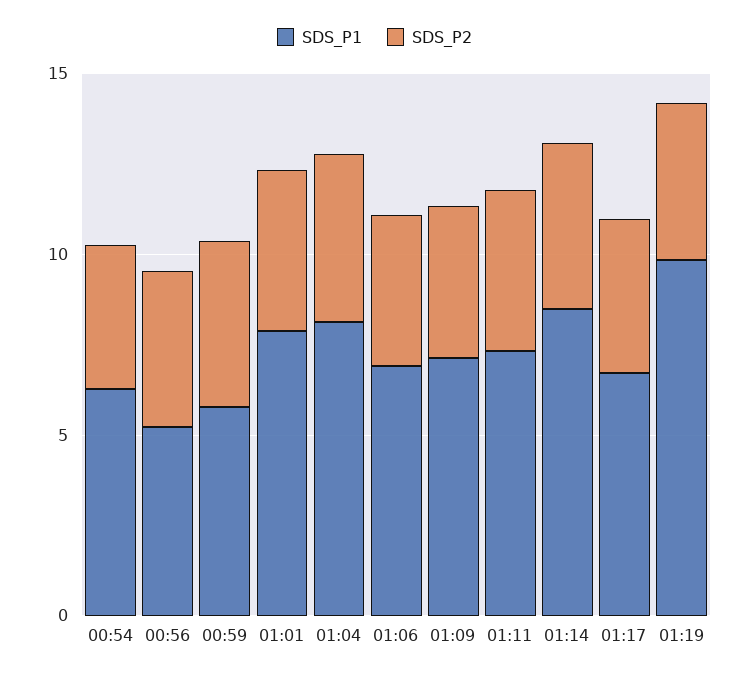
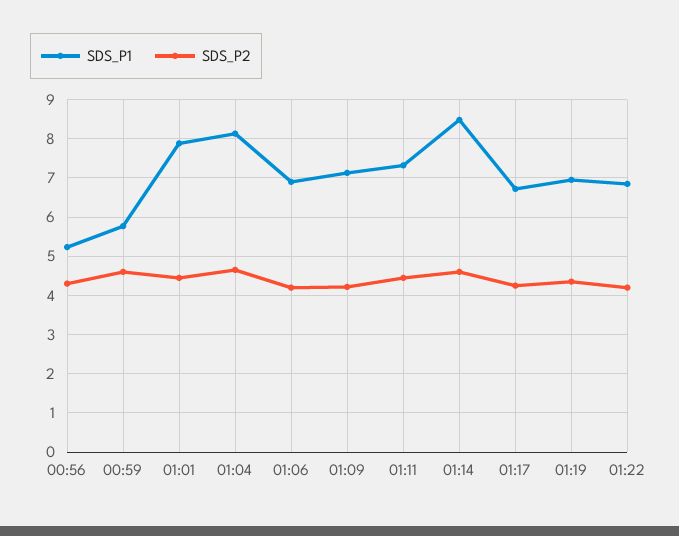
SDS_P1, 00:54: 6 -> none
SDS_P2, 00:54: 4 -> none
SDS_P1, 01:19: 10 -> 7
SDS_P1, 01:22: none -> 6.8
SDS_P2, 01:22: none -> 4.2

